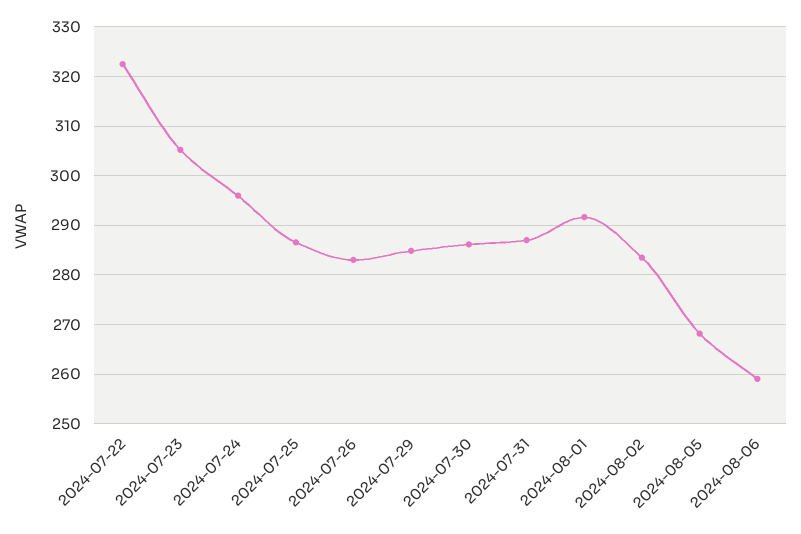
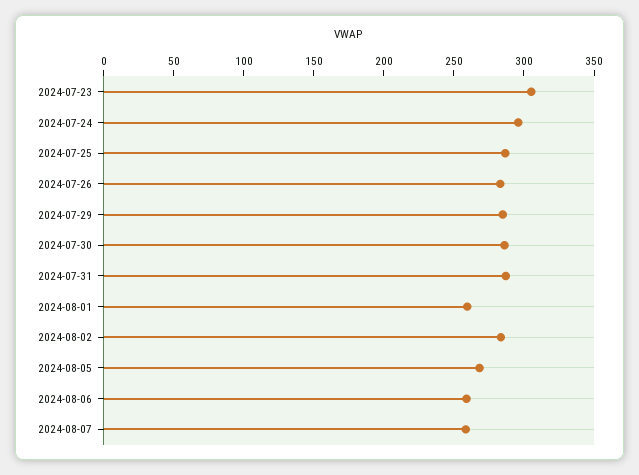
2024-07-22: 322 -> none
2024-08-01: 292 -> 260
2024-08-07: none -> 260

